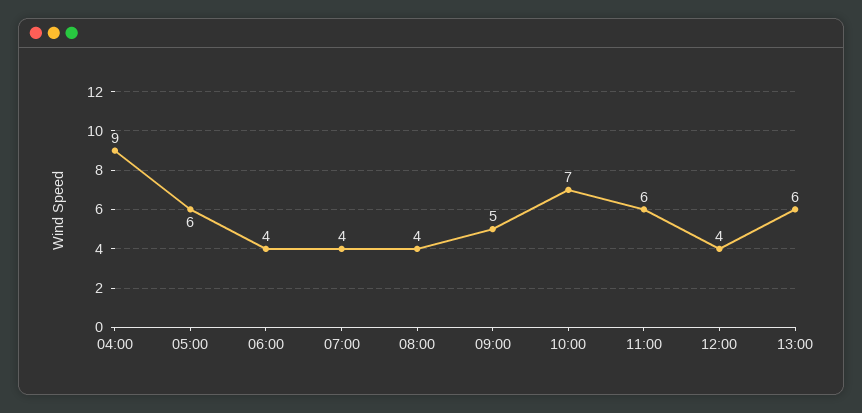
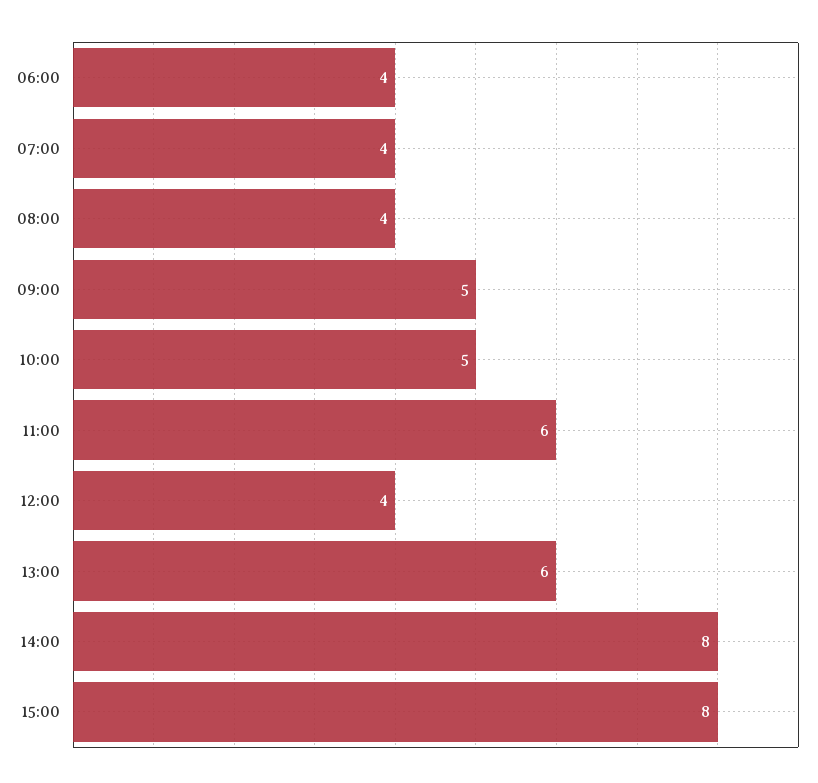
04:00: 9 -> none
05:00: 6 -> none
10:00: 7 -> 5
14:00: none -> 8
15:00: none -> 8

